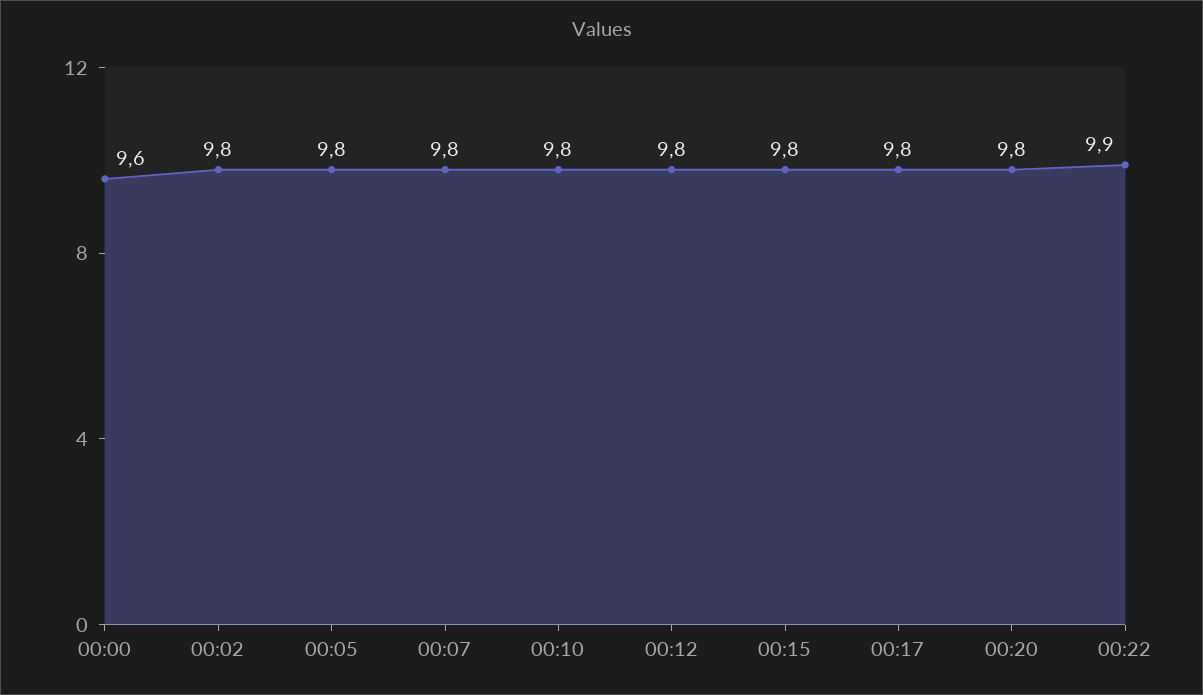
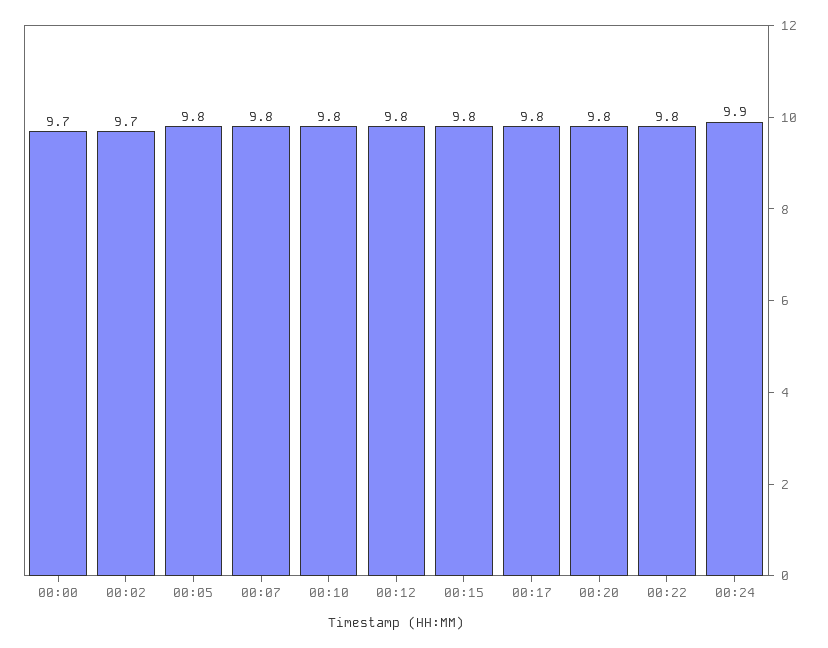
00:00: 9.6 -> 9.7
00:02: 9.8 -> 9.7
00:22: 9.9 -> 9.8
00:24: none -> 9.9

